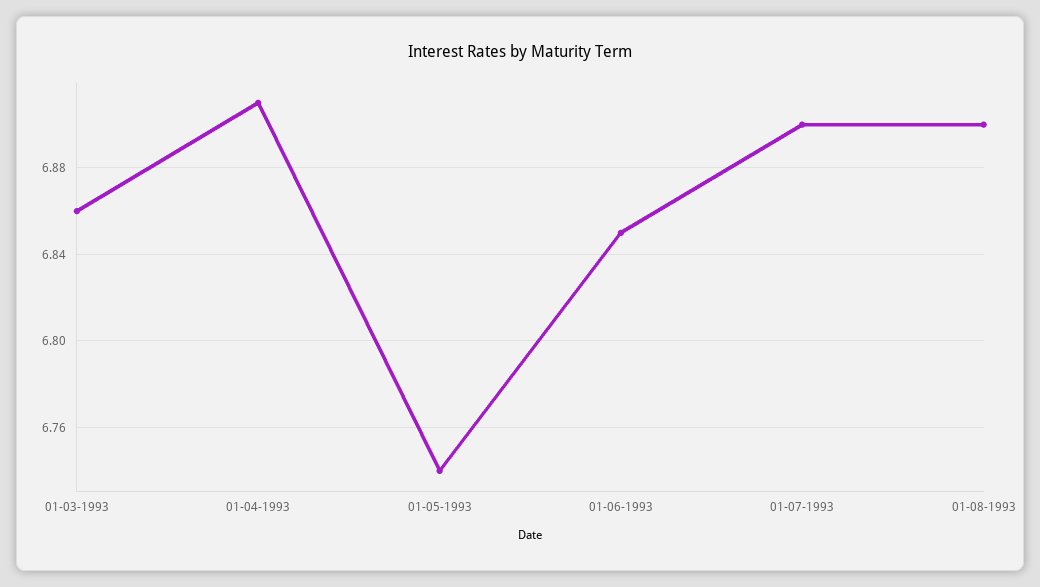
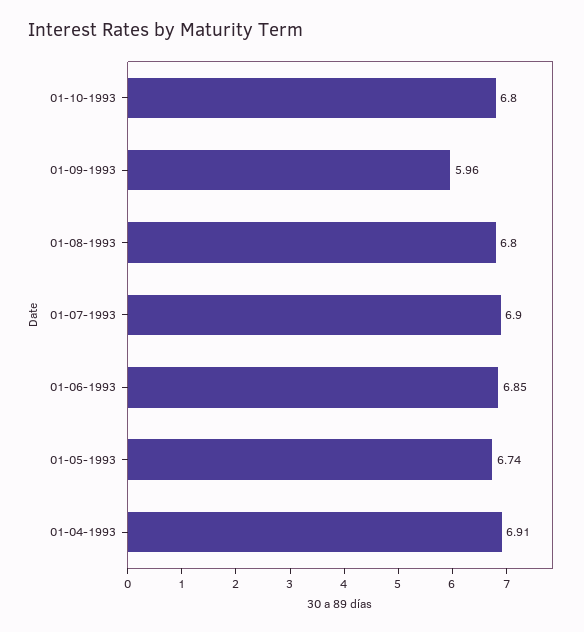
01-03-1993: 6.86 -> none
01-08-1993: 6.9 -> 6.8
01-10-1993: none -> 6.8
01-09-1993: none -> 5.96

